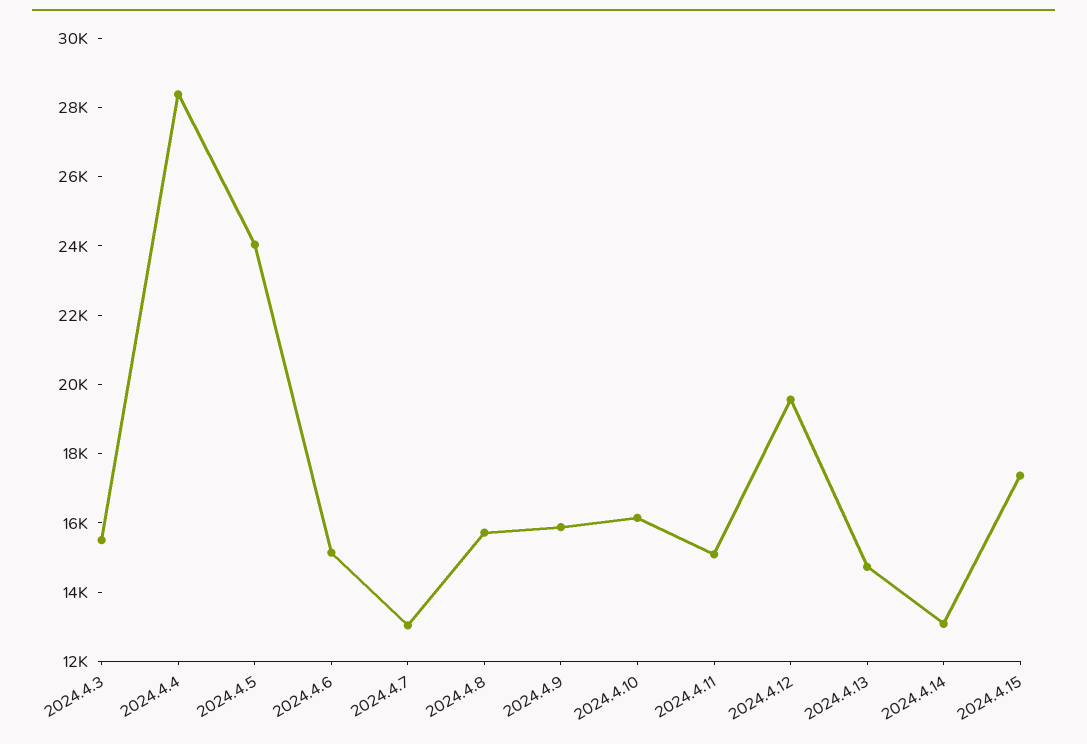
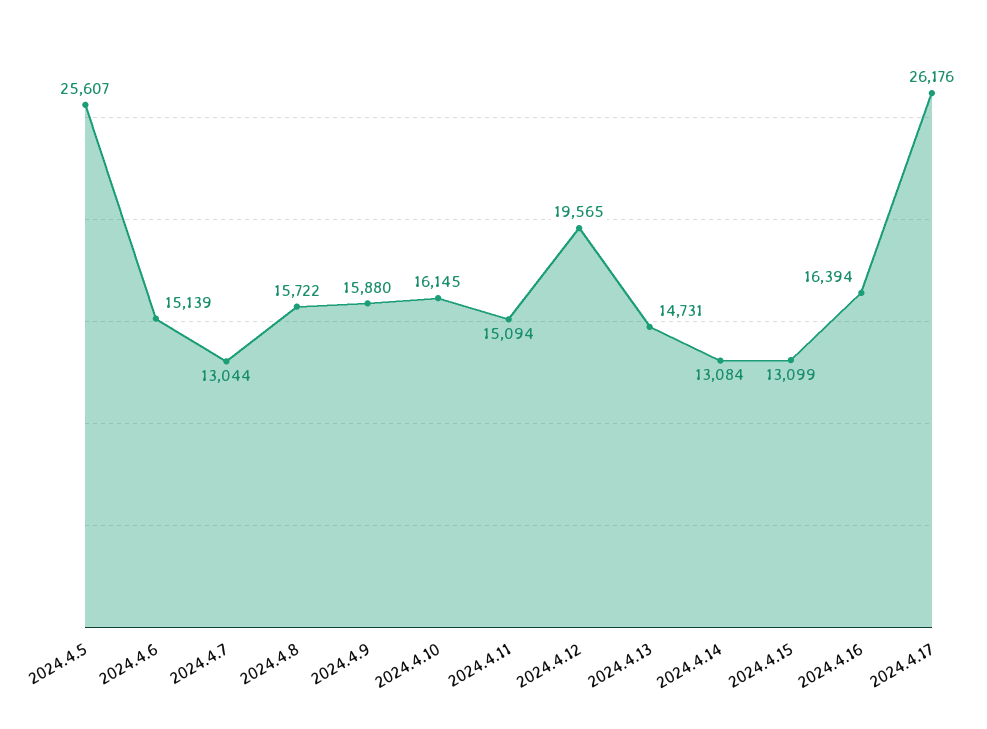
2024.4.3: 15500 -> none
2024.4.4: 28500 -> none
2024.4.5: 24000 -> 25607
2024.4.15: 17500 -> 13099
2024.4.16: none -> 16394
2024.4.17: none -> 26176

